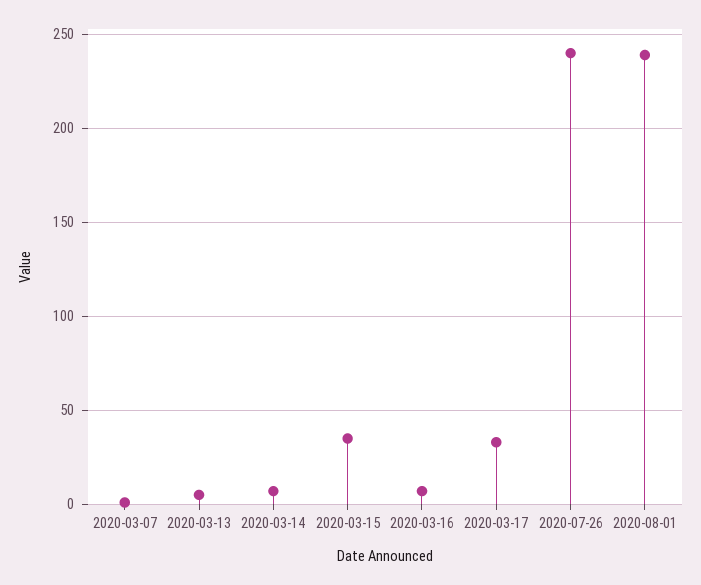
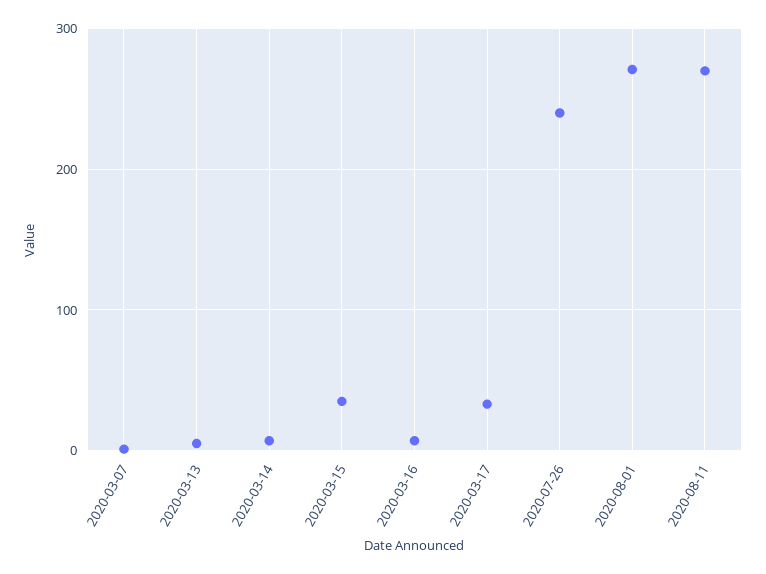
2020-08-01: 240 -> 270
2020-08-11: none -> 270

